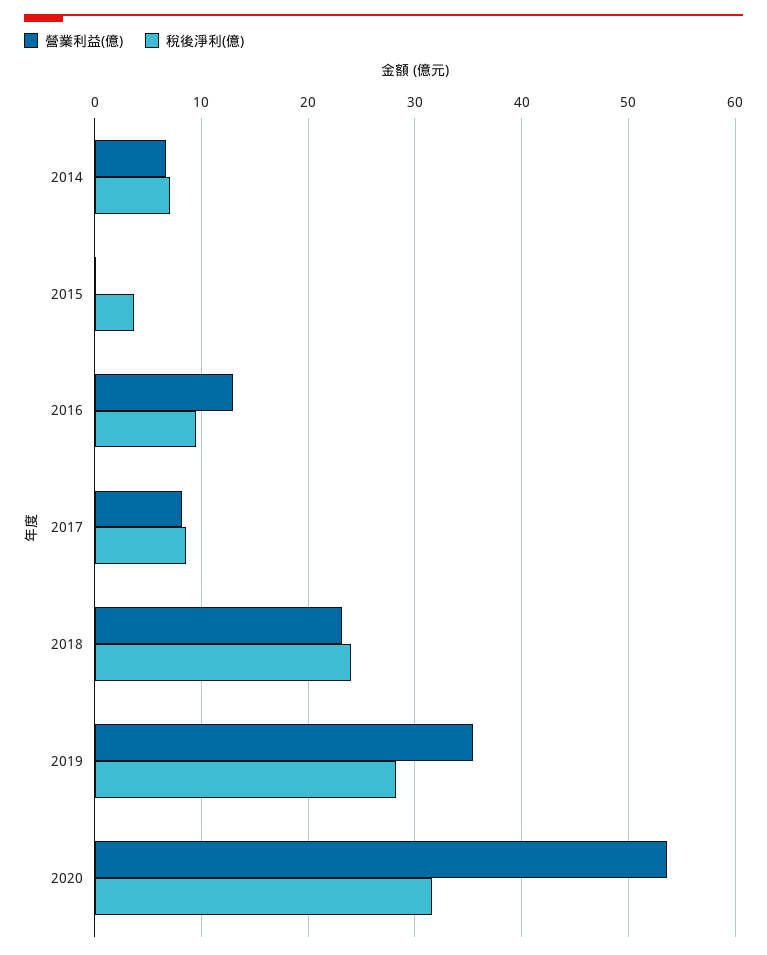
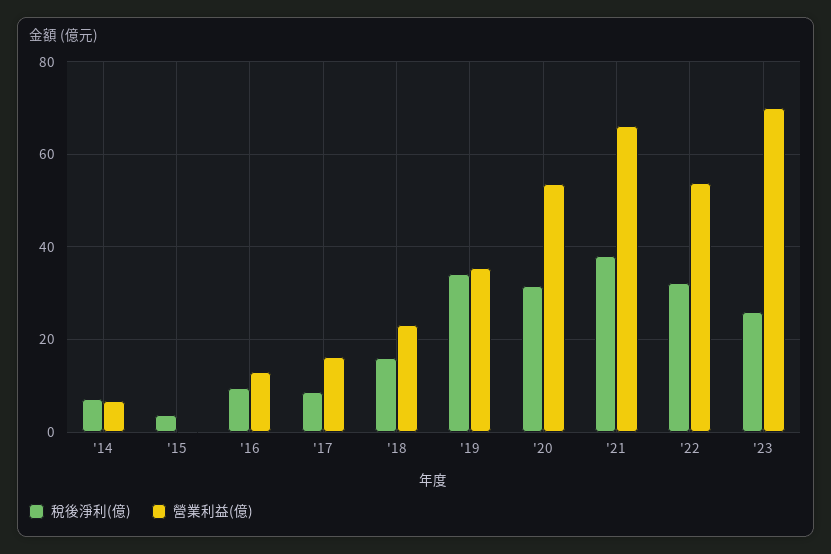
營業利益(億), 2017: 8 -> 16
稅後淨利(億), 2018: 24 -> 16
稅後淨利(億), 2019: 28 -> 34
稅後淨利(億), '21: none -> 38
營業利益(億), '21: none -> 66
稅後淨利(億), '22: none -> 32
營業利益(億), '22: none -> 54
稅後淨利(億), '23: none -> 26
營業利益(億), '23: none -> 70

